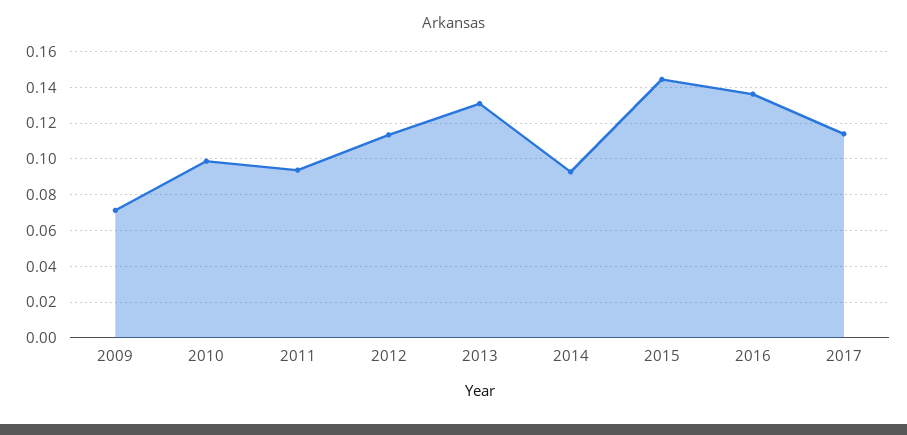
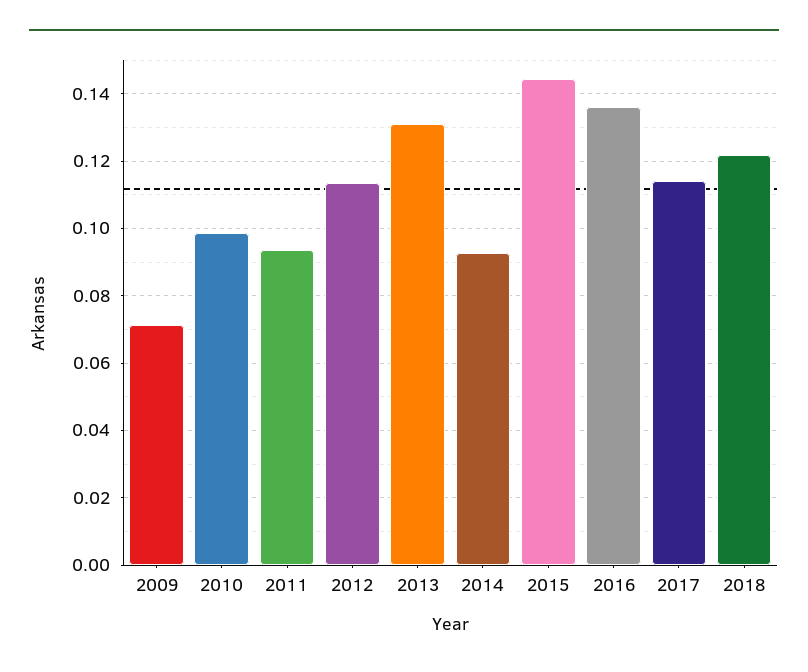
2018: none -> 0.122

